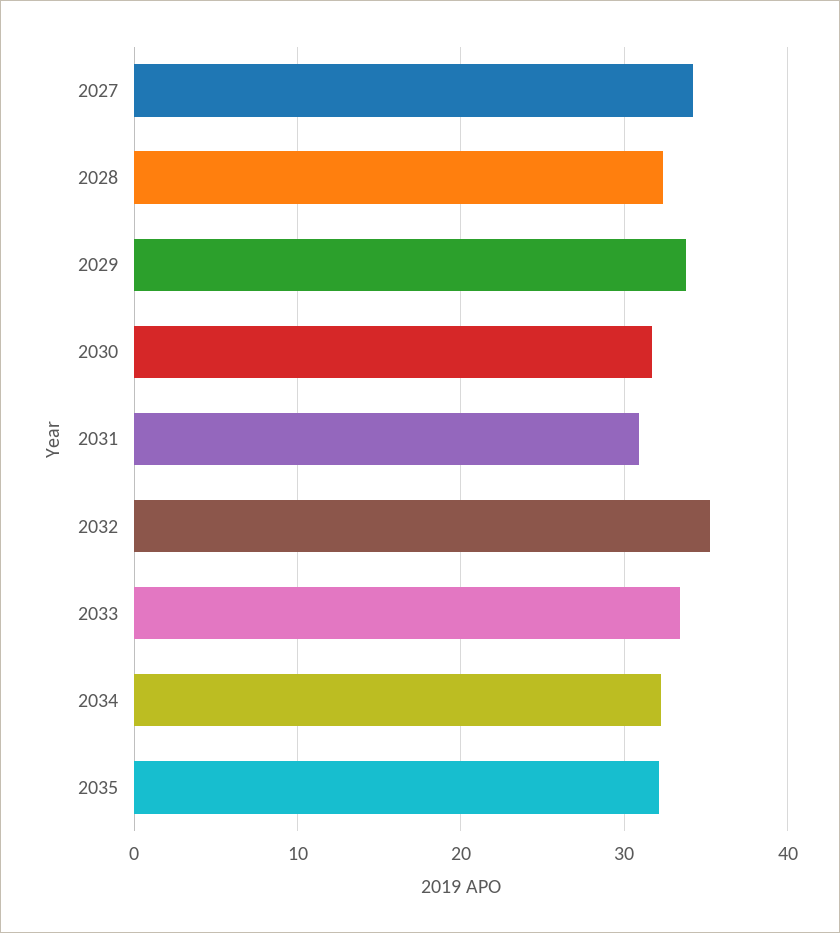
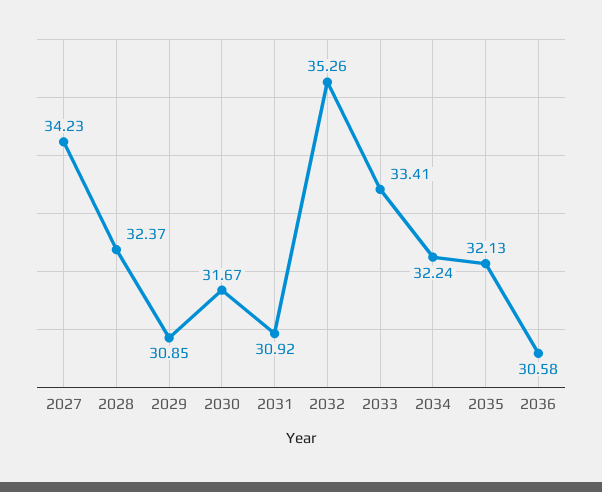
2029: 34 -> 30.85
2036: none -> 30.58

